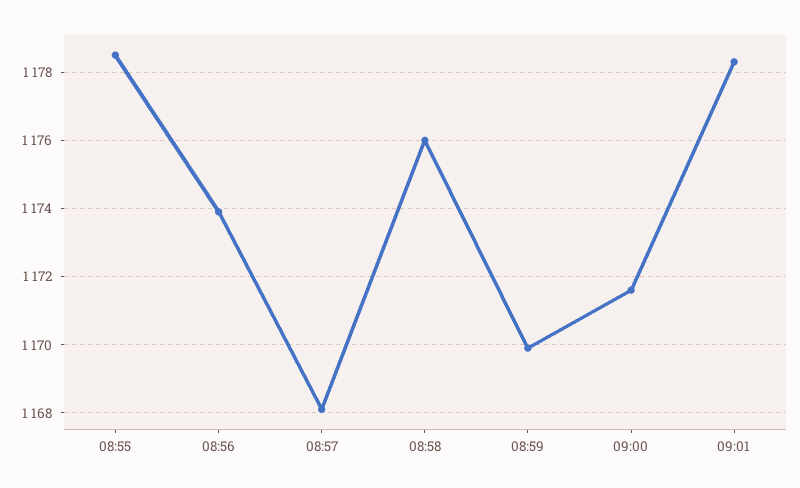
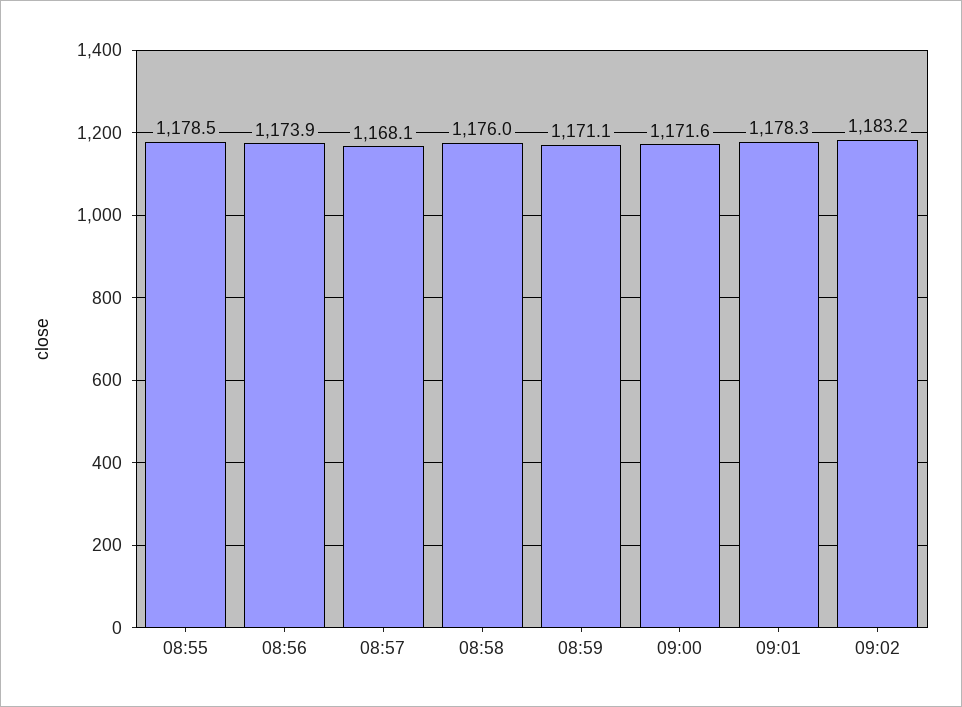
08:59: 1170 -> 1171.1
09:02: none -> 1183.2

